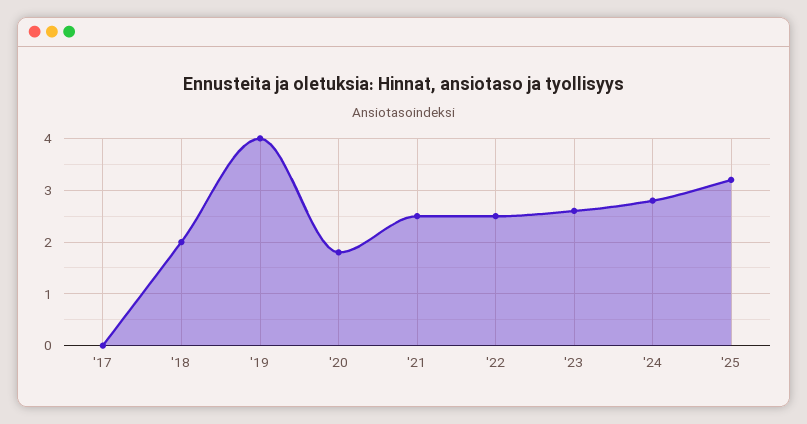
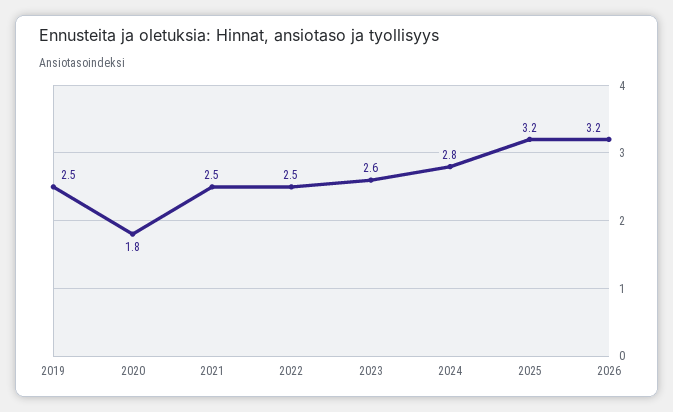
'17: 0 -> none
'18: 2 -> none
'19: 4 -> 2.5
2026: none -> 3.2

